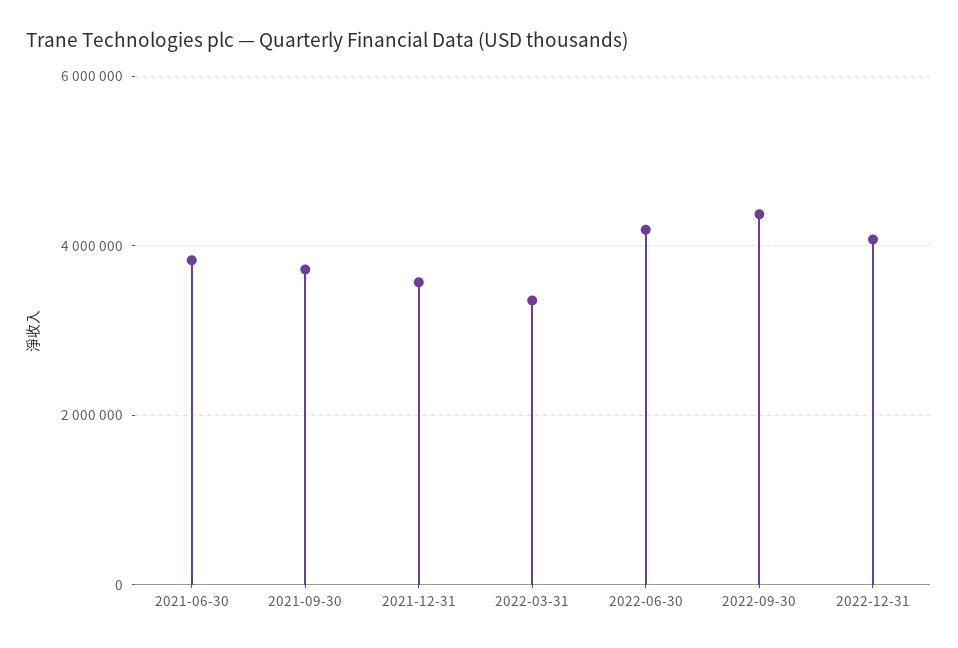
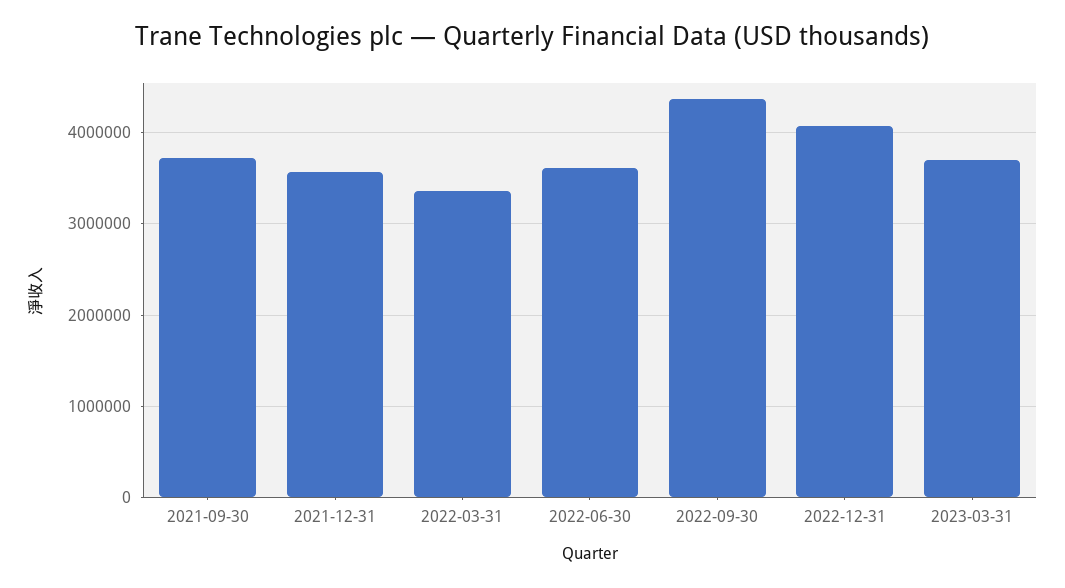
2021-06-30: 3800000 -> none
2022-06-30: 4200000 -> 3600000
2023-03-31: none -> 3700000

